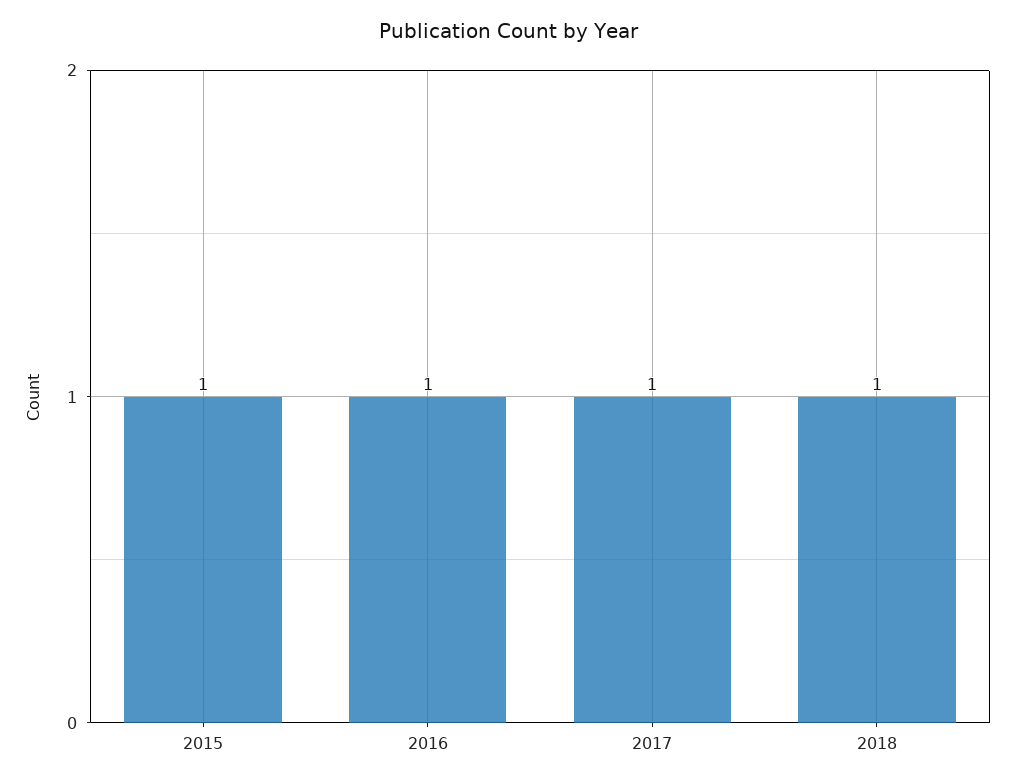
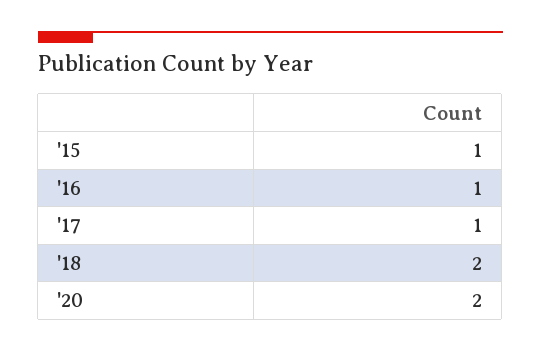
2018: 1 -> 2
'20: none -> 2

